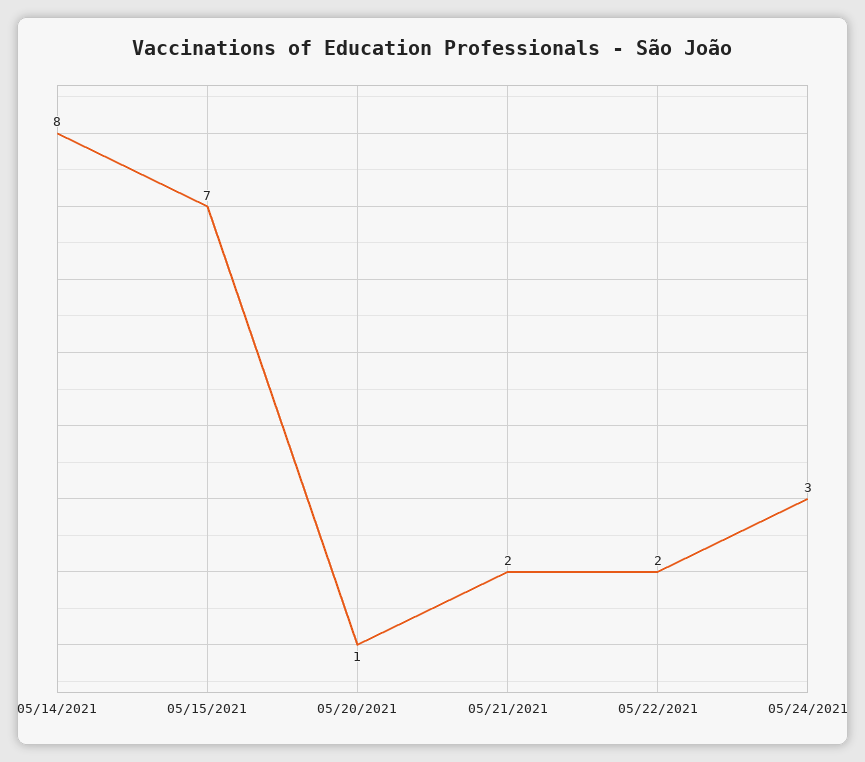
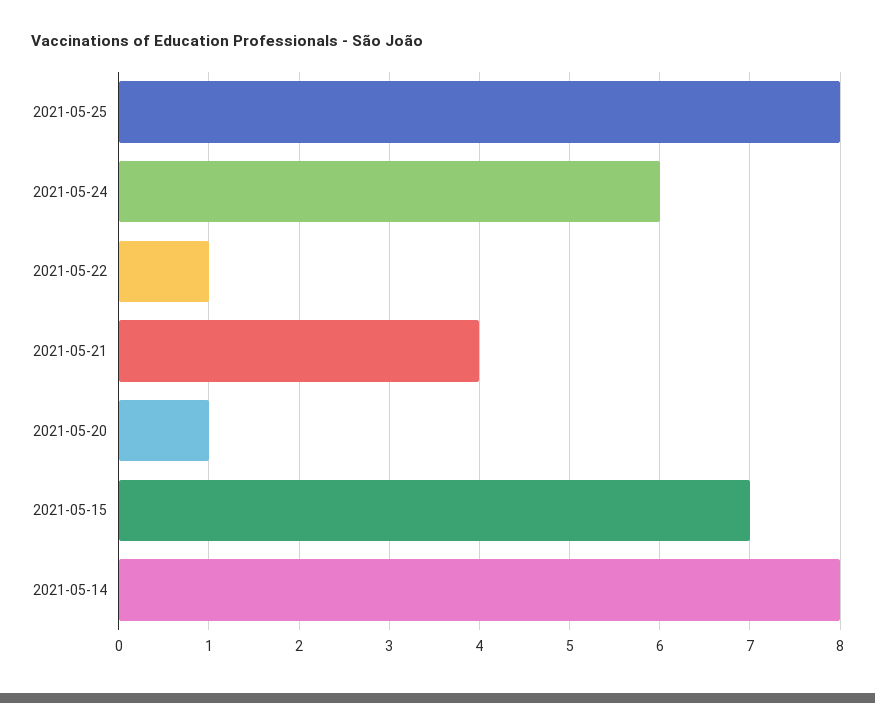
05/21/2021: 2 -> 4
05/22/2021: 2 -> 1
05/24/2021: 3 -> 6
2021-05-25: none -> 8

